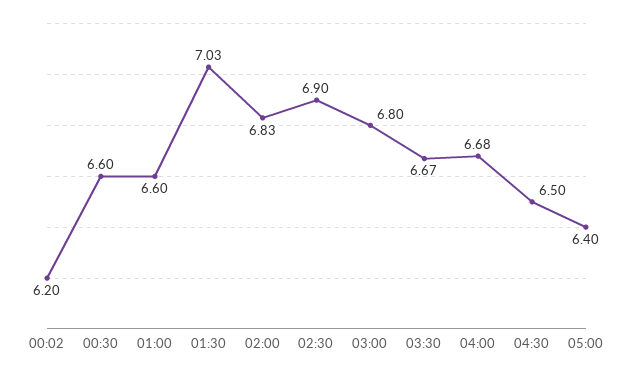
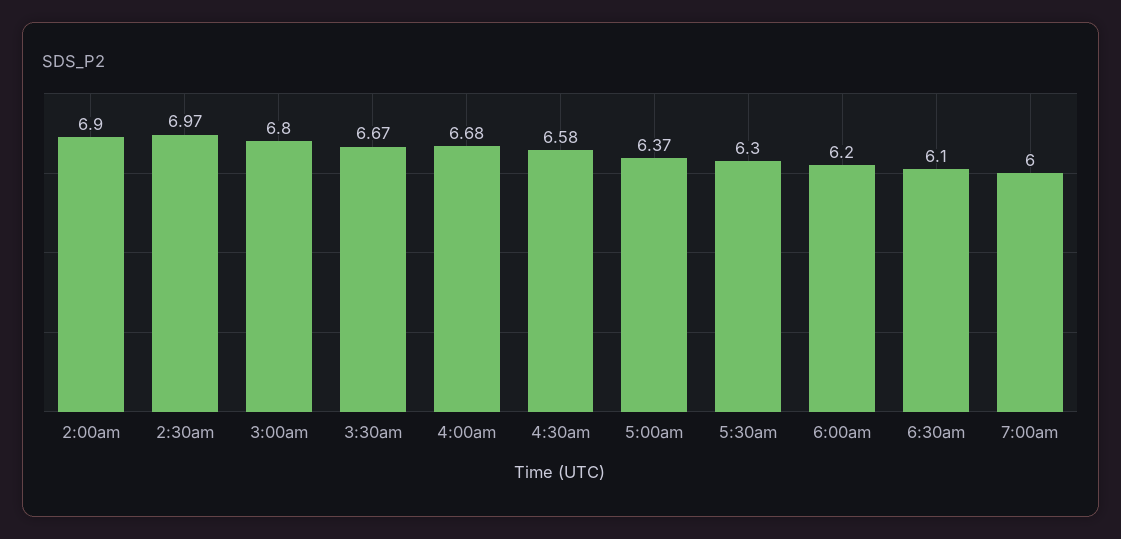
00:02: 6.2 -> none
00:30: 6.6 -> none
01:00: 6.6 -> none
01:30: 7.03 -> none
02:00: 6.83 -> 6.9
02:30: 6.9 -> 6.97
04:30: 6.5 -> 6.58
05:00: 6.4 -> 6.37
5:30am: none -> 6.3
6:00am: none -> 6.2
6:30am: none -> 6.1
7:00am: none -> 6

